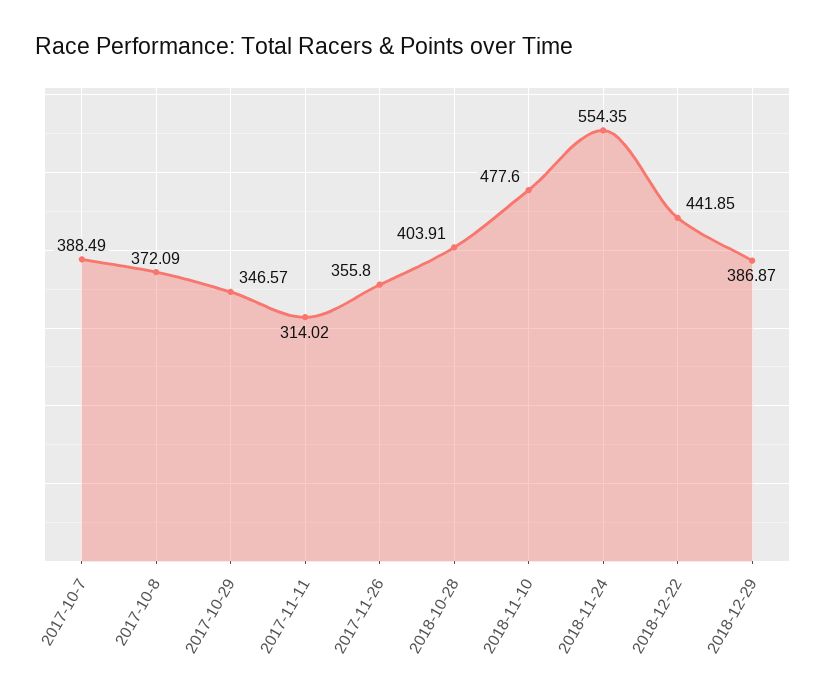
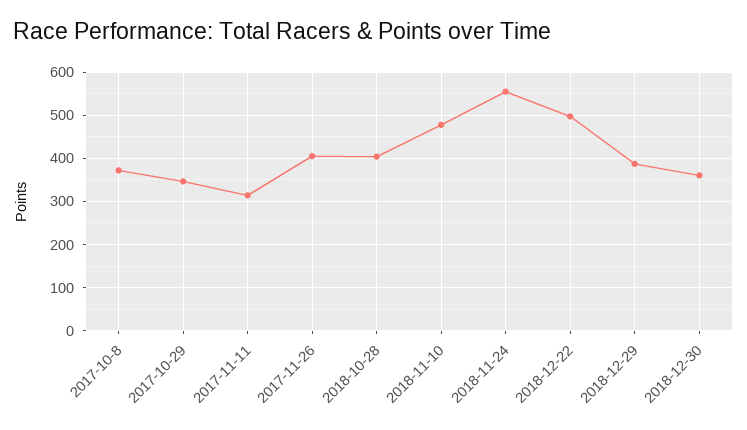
2017-10-7: 388.49 -> none
2017-11-26: 355.8 -> 400
2018-12-22: 441.85 -> 500
2018-12-30: none -> 360

